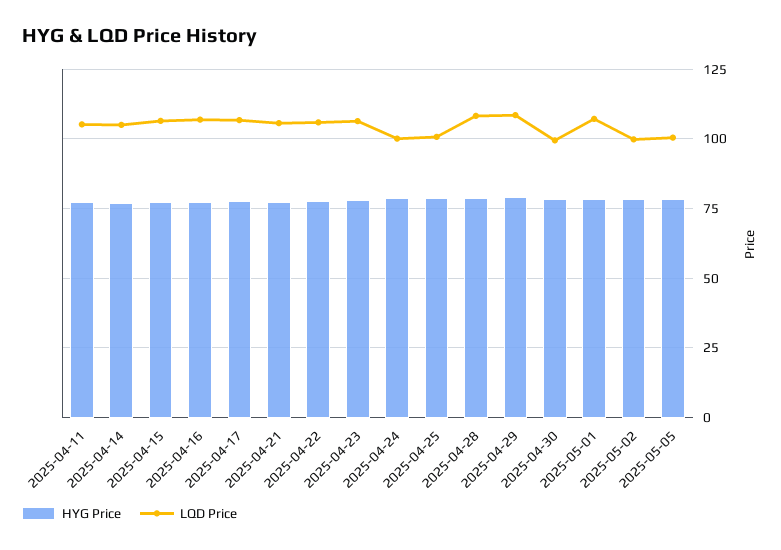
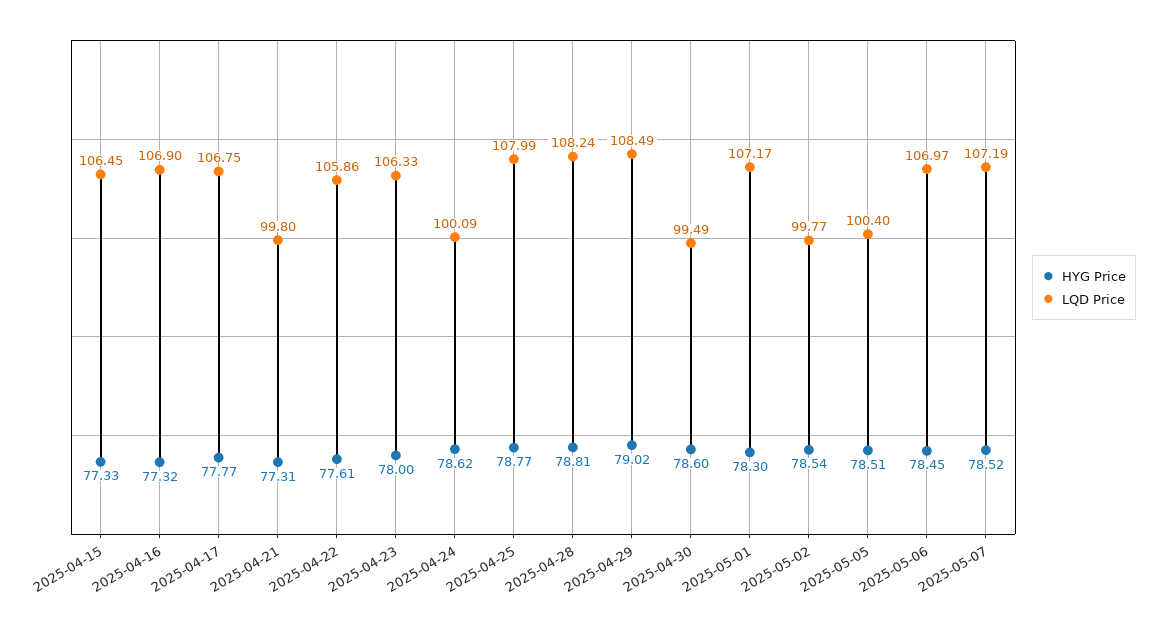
HYG Price, 2025-04-11: 77.5 -> none
LQD Price, 2025-04-11: 105 -> none
HYG Price, 2025-04-14: 77.5 -> none
LQD Price, 2025-04-14: 105 -> none
LQD Price, 2025-04-21: 105 -> 99.8
LQD Price, 2025-04-25: 100 -> 107.99
HYG Price, 2025-05-06: none -> 78.45
LQD Price, 2025-05-06: none -> 106.97
HYG Price, 2025-05-07: none -> 78.52
LQD Price, 2025-05-07: none -> 107.19

